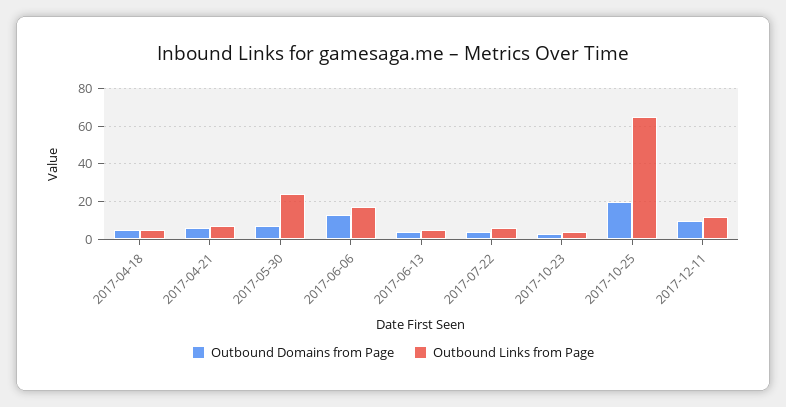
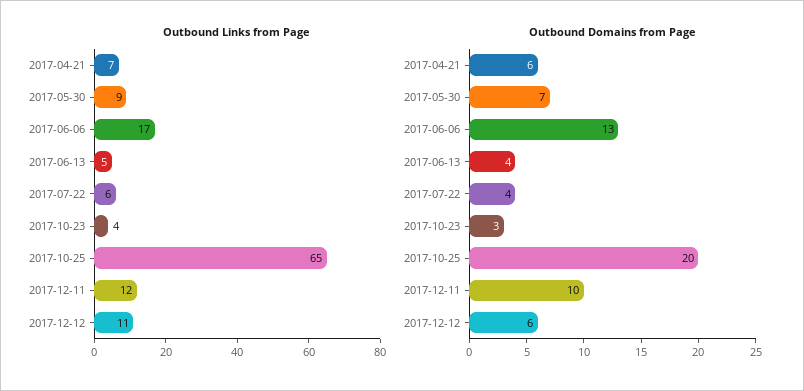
Outbound Domains from Page, 2017-04-18: 5 -> none
Outbound Links from Page, 2017-04-18: 5 -> none
Outbound Links from Page, 2017-05-30: 25 -> 9
Outbound Links from Page, 2017-12-12: none -> 11
Outbound Domains from Page, 2017-12-12: none -> 6

